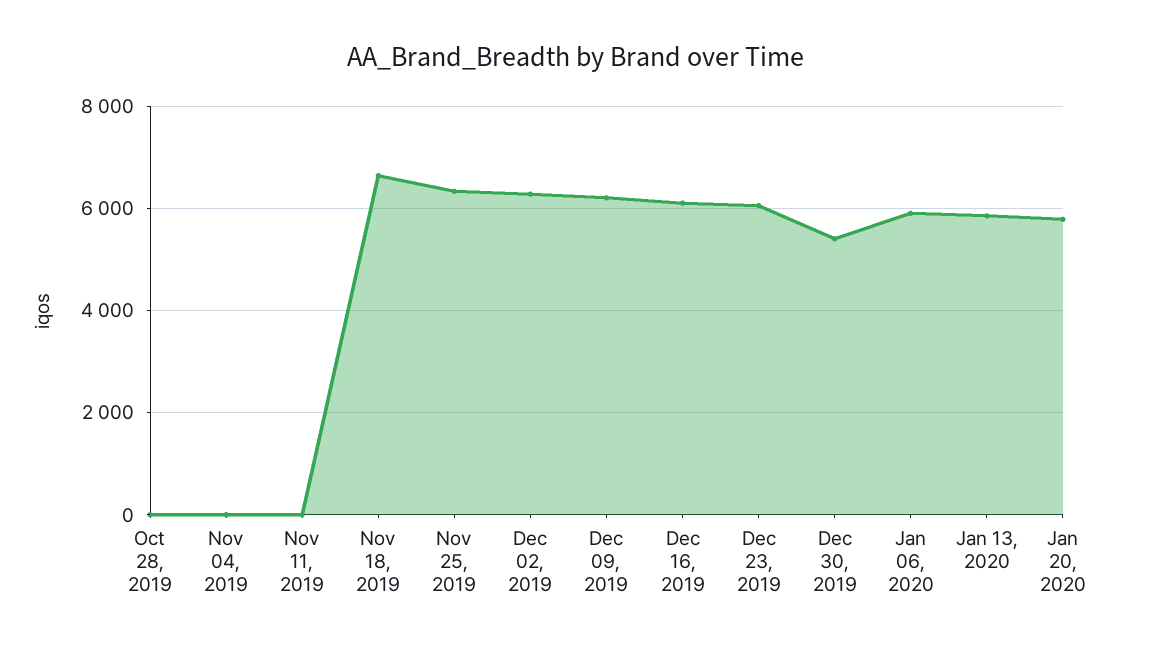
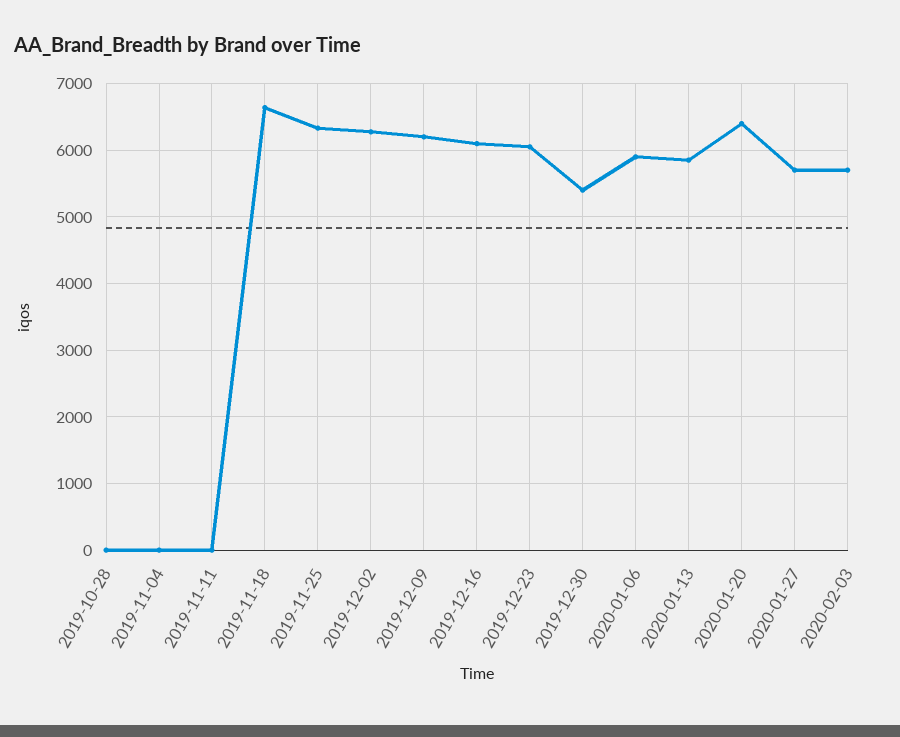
Jan 20, 2020: 5800 -> 6400
2020-01-27: none -> 5700
2020-02-03: none -> 5700

